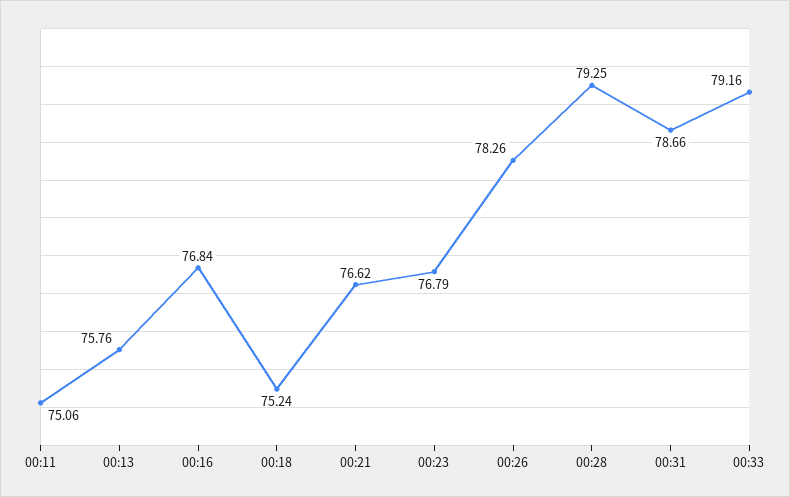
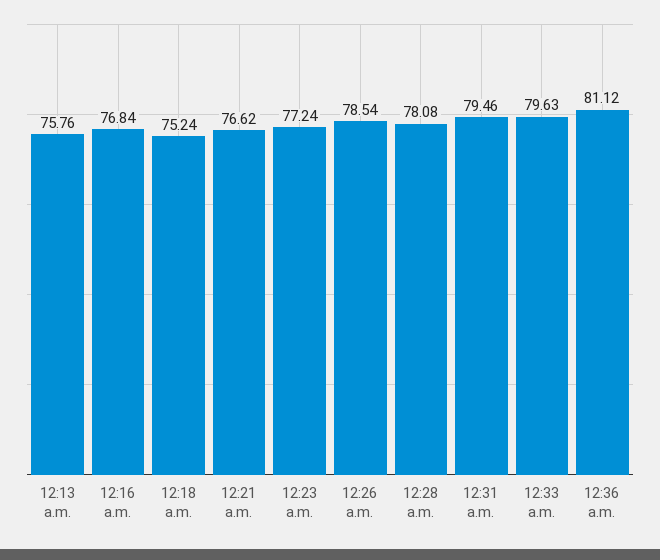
00:11: 75.06 -> none
00:23: 76.79 -> 77.24
00:26: 78.26 -> 78.54
00:28: 79.25 -> 78.08
00:31: 78.66 -> 79.46
00:33: 79.16 -> 79.63
12:36 a.m.: none -> 81.12

